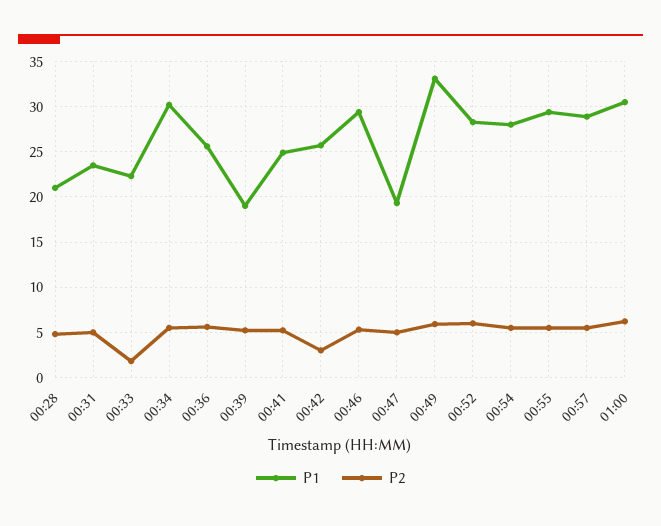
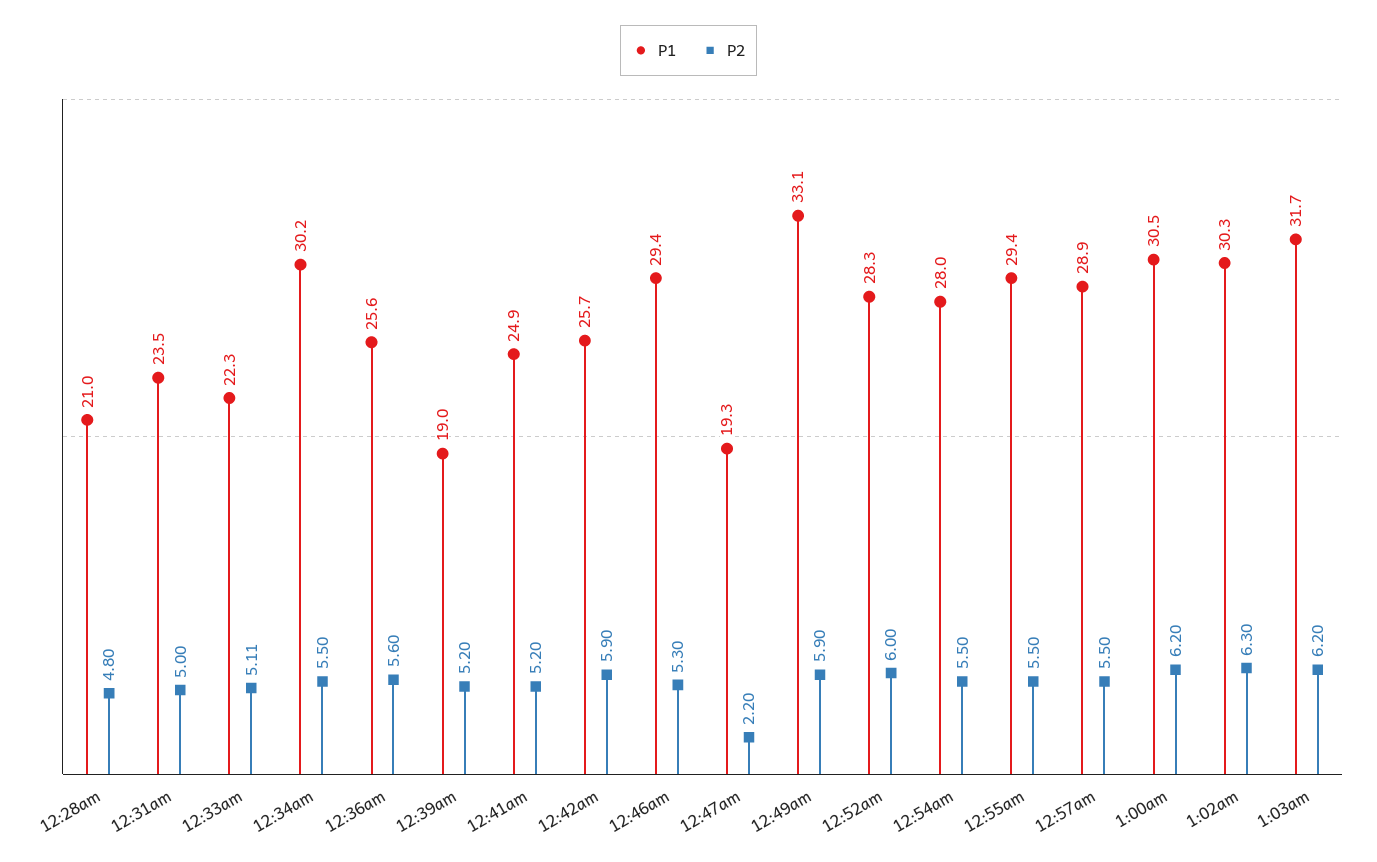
P2, 00:33: 2 -> 5.11
P2, 00:42: 3 -> 5.9
P2, 00:47: 5 -> 2.2
P1, 1:02am: none -> 30.3
P2, 1:02am: none -> 6.3
P1, 1:03am: none -> 31.7
P2, 1:03am: none -> 6.2

